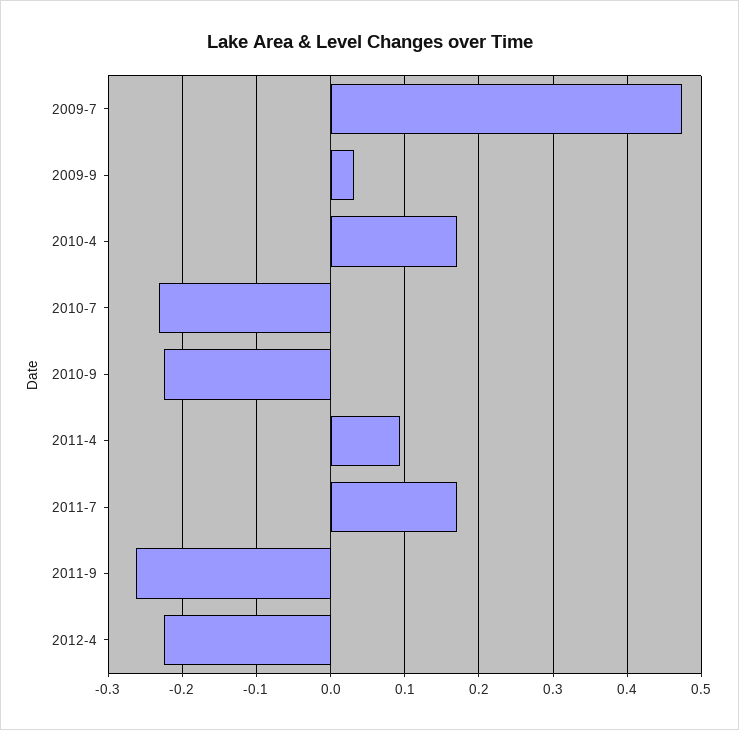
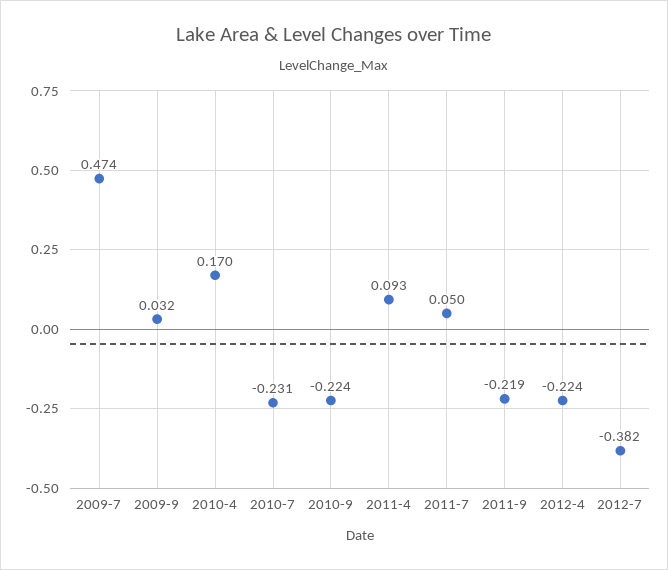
2011-7: 0.17 -> 0.05
2011-9: -0.26 -> -0.219
2012-7: none -> -0.382

